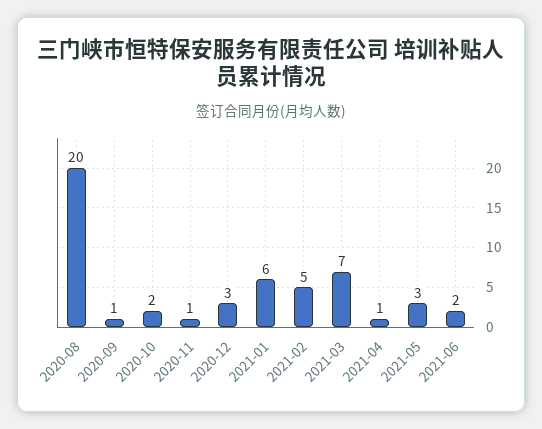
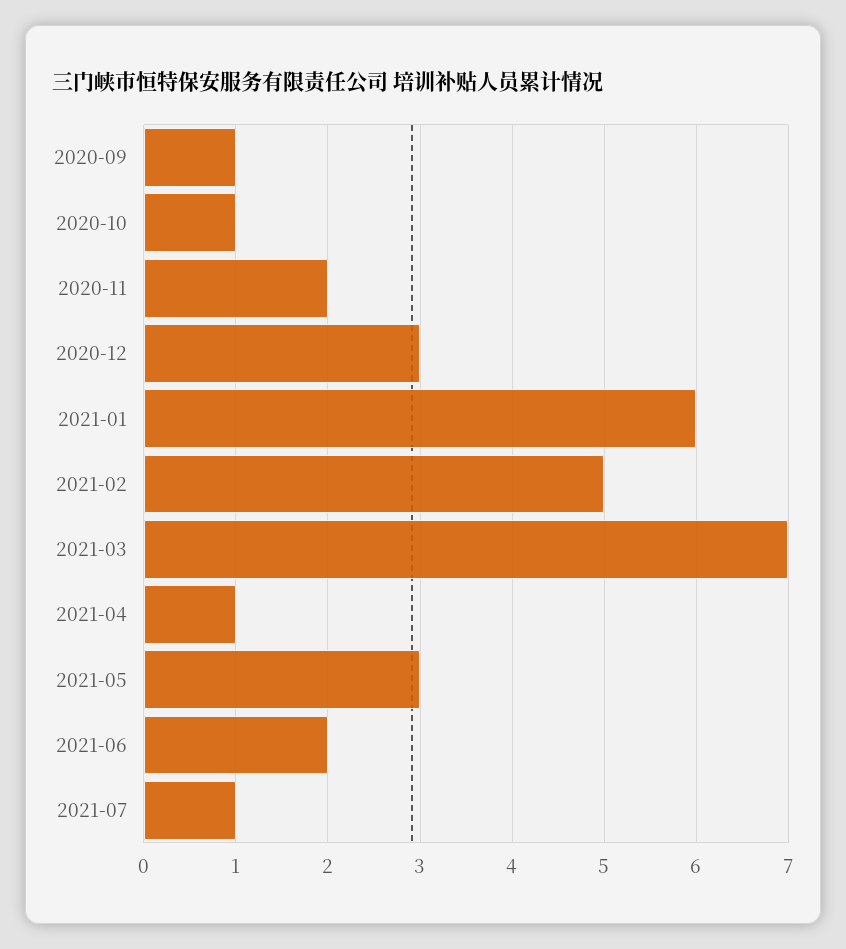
2020-08: 20 -> none
2020-10: 2 -> 1
2020-11: 1 -> 2
2021-07: none -> 1

